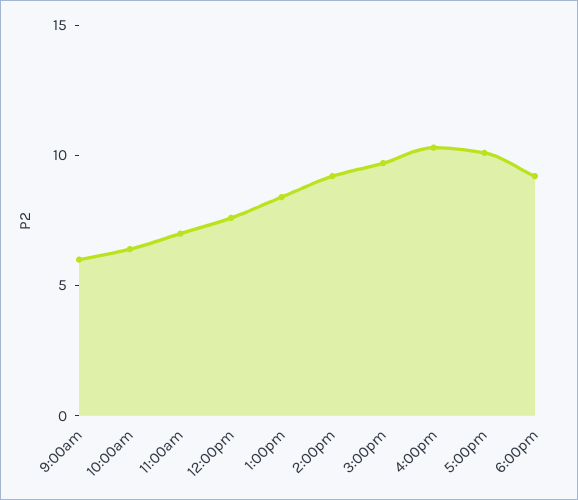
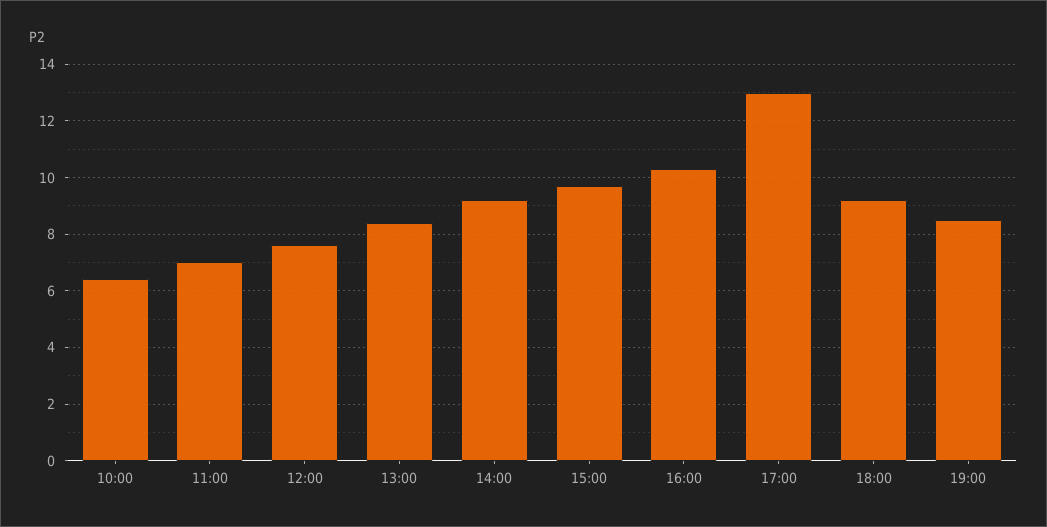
9:00am: 6 -> none
5:00pm: 10 -> 13
19:00: none -> 8.5

